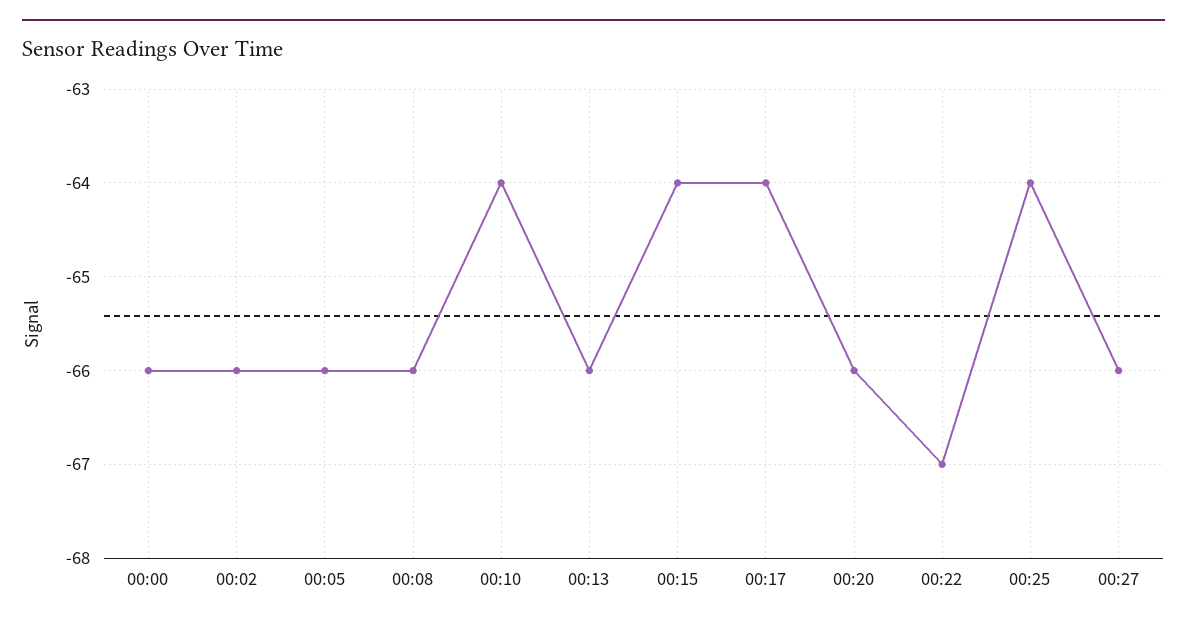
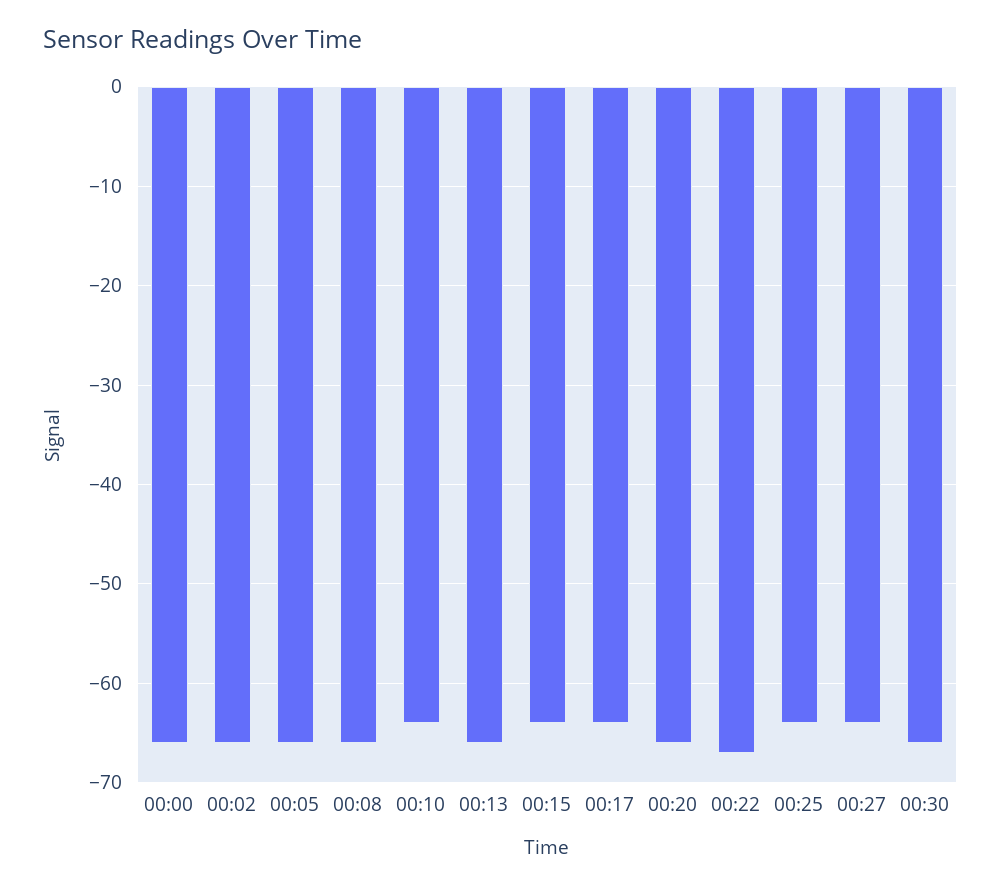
00:27: -66 -> -64
00:30: none -> -66

